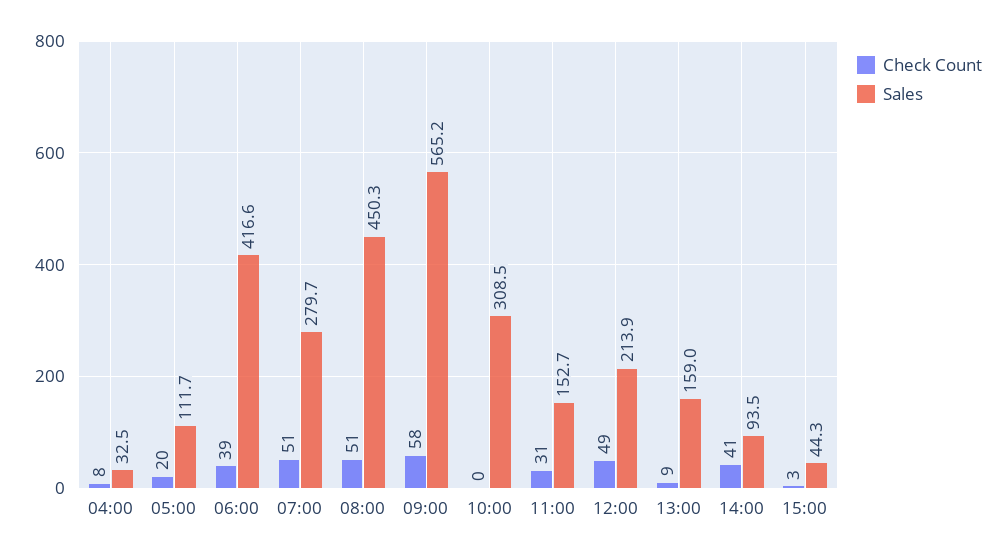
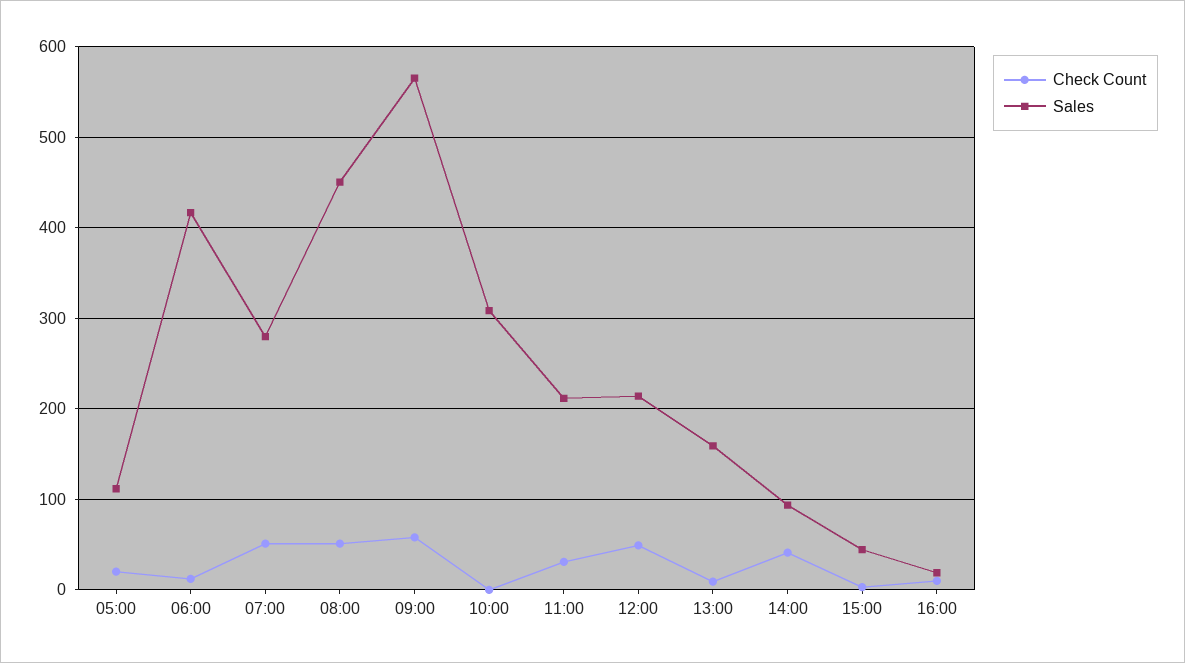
Check Count, 04:00: 8 -> none
Sales, 04:00: 32.5 -> none
Check Count, 06:00: 39 -> 10
Sales, 11:00: 152.7 -> 210
Check Count, 16:00: none -> 10
Sales, 16:00: none -> 20

